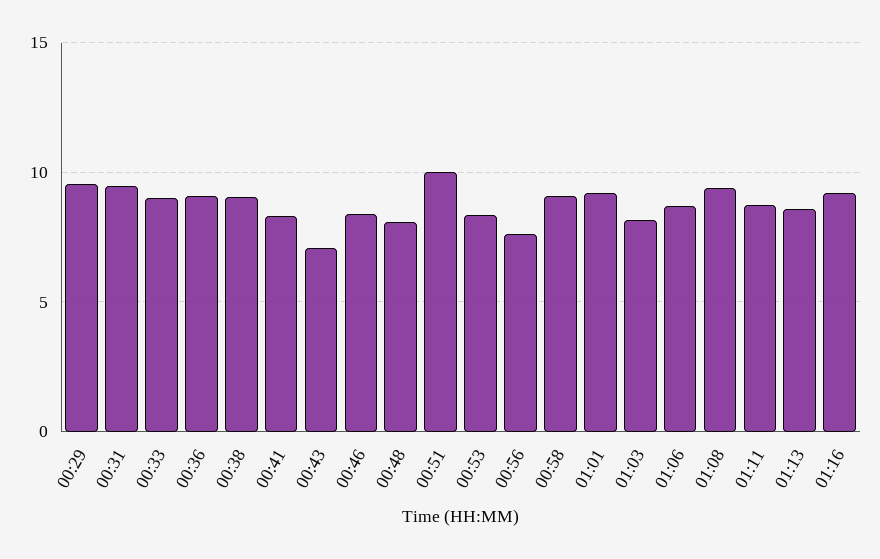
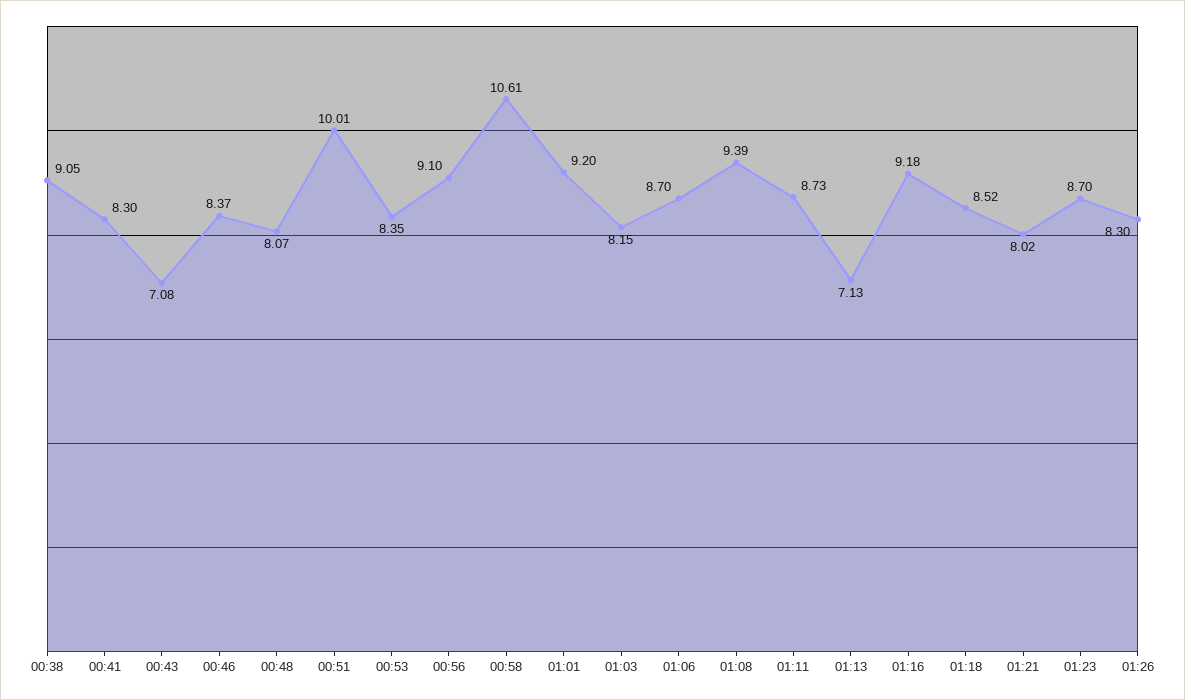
00:29: 9.5 -> none
00:31: 9.5 -> none
00:33: 9 -> none
00:36: 9 -> none
00:56: 7.5 -> 9.1
00:58: 9 -> 10.61
01:13: 8.5 -> 7.13
01:18: none -> 8.52
01:21: none -> 8.02
01:23: none -> 8.7
01:26: none -> 8.3

